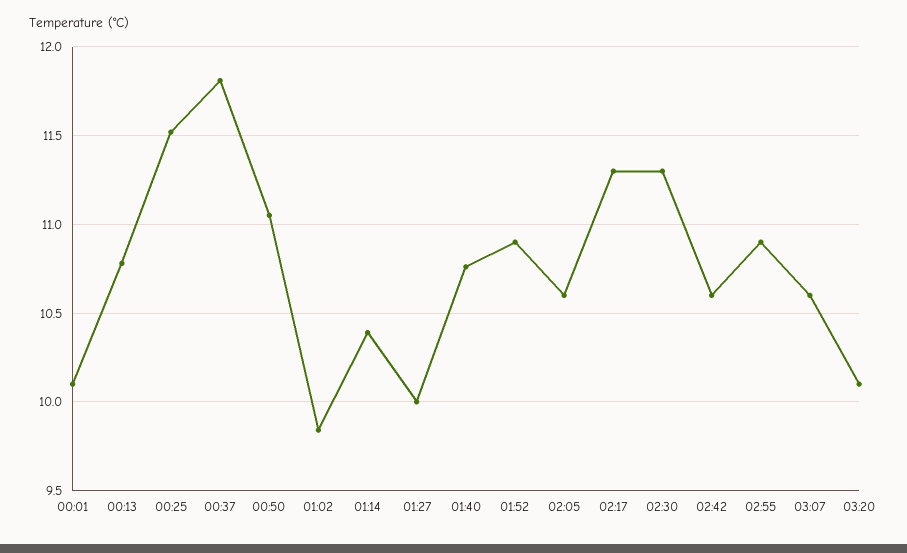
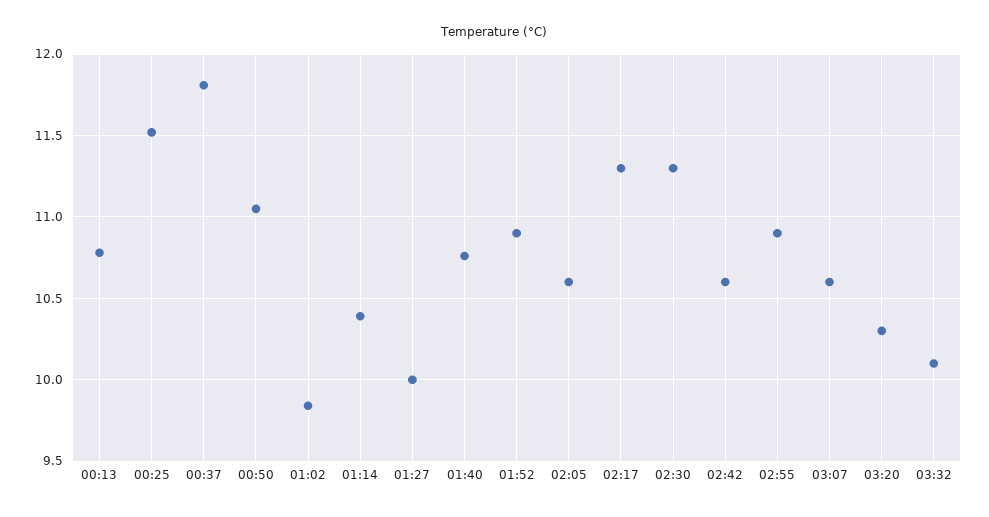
00:01: 10.1 -> none
03:20: 10.1 -> 10.3
03:32: none -> 10.1

